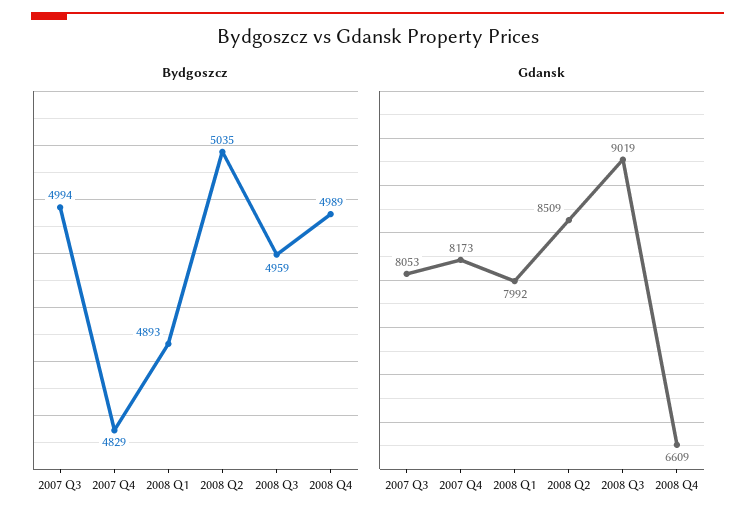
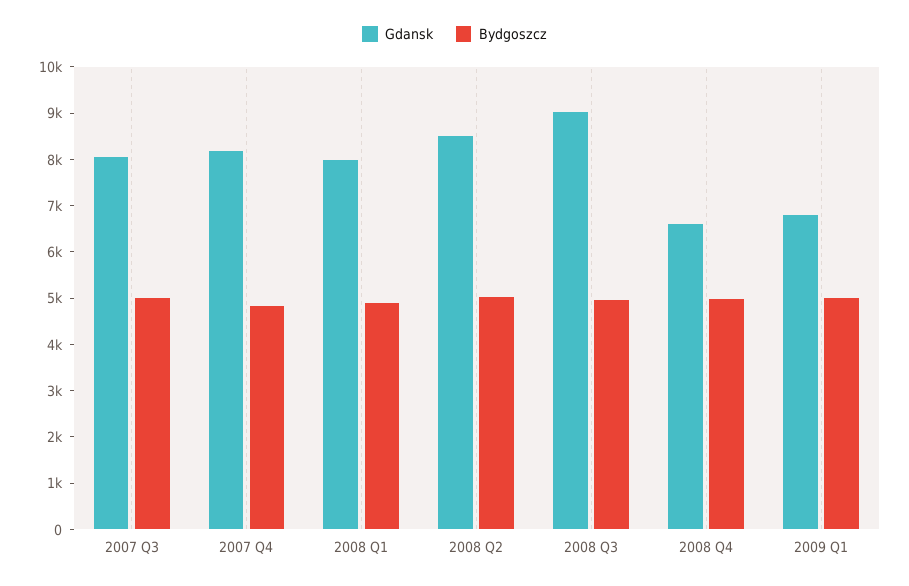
Gdansk, 2009 Q1: none -> 6800
Bydgoszcz, 2009 Q1: none -> 5000

